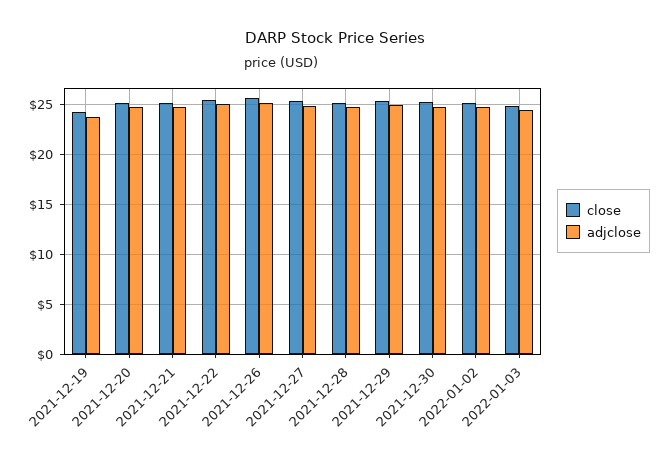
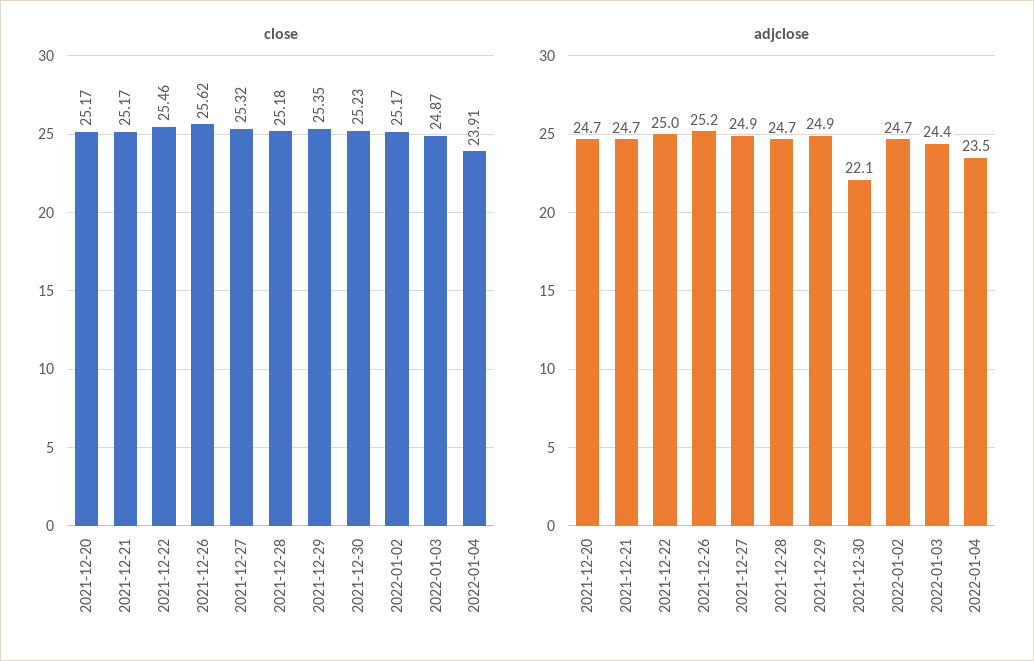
close, 2021-12-19: 24 -> none
adjclose, 2021-12-19: 24 -> none
adjclose, 2021-12-30: 25 -> 22.1
close, 2022-01-04: none -> 23.91
adjclose, 2022-01-04: none -> 23.5

